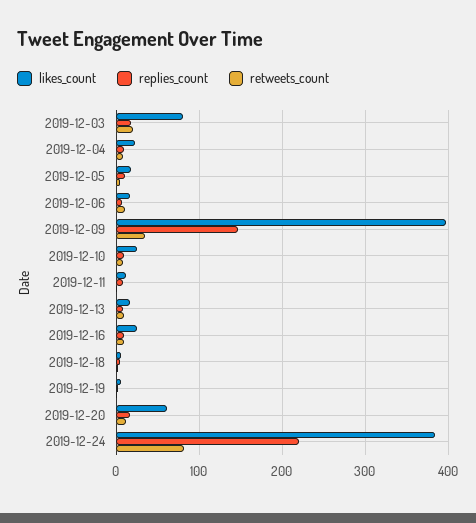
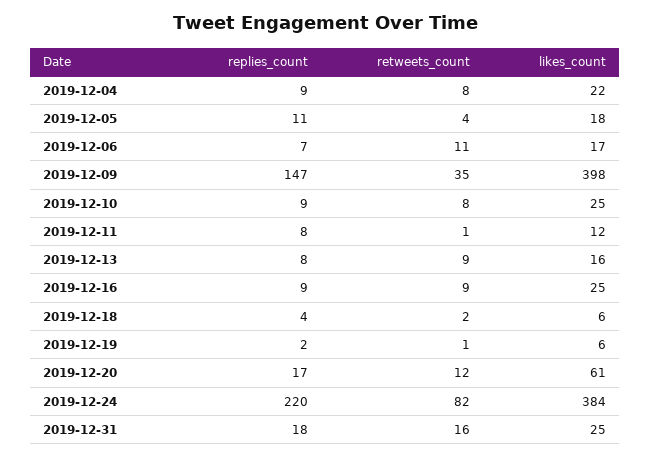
likes_count, 2019-12-03: 80 -> none
replies_count, 2019-12-03: 20 -> none
retweets_count, 2019-12-03: 20 -> none
replies_count, 2019-12-31: none -> 18
retweets_count, 2019-12-31: none -> 16
likes_count, 2019-12-31: none -> 25

